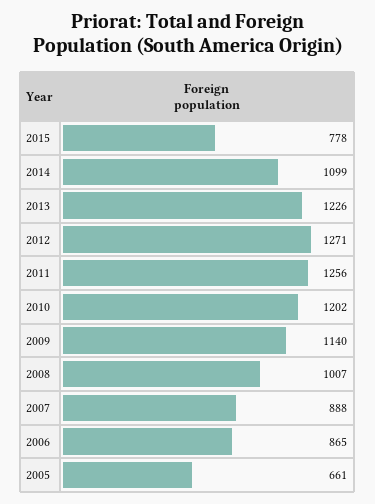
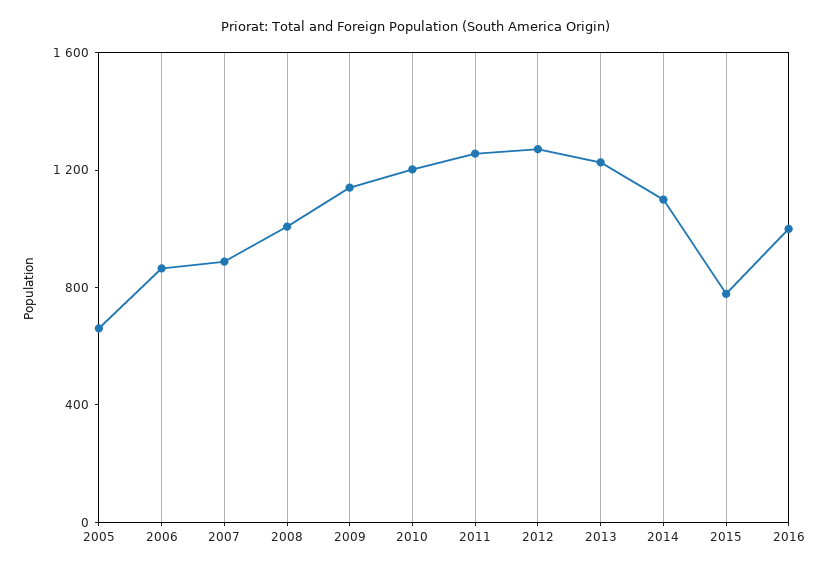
2016: none -> 1000

